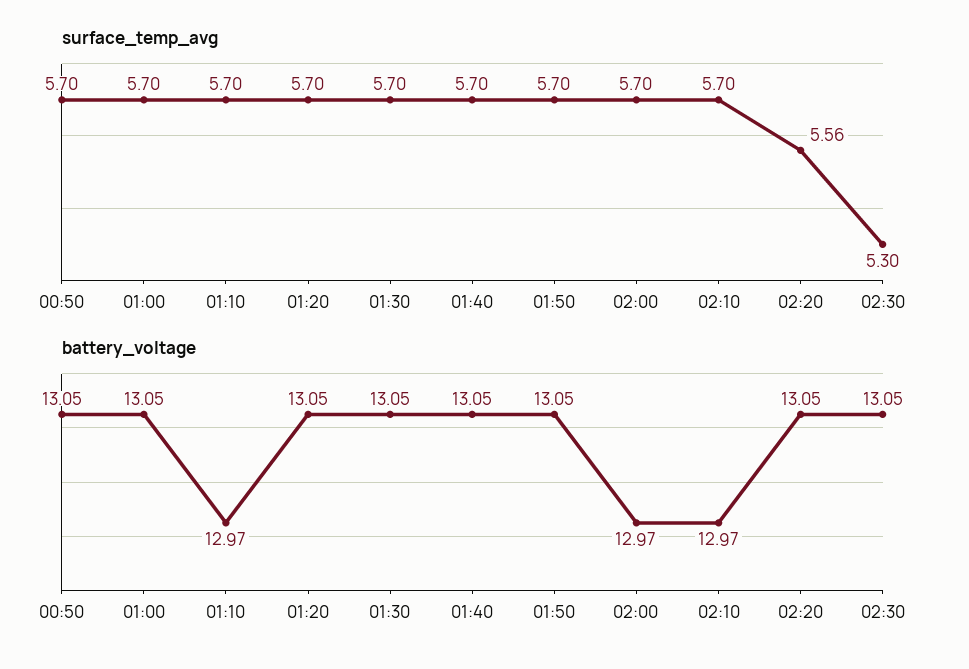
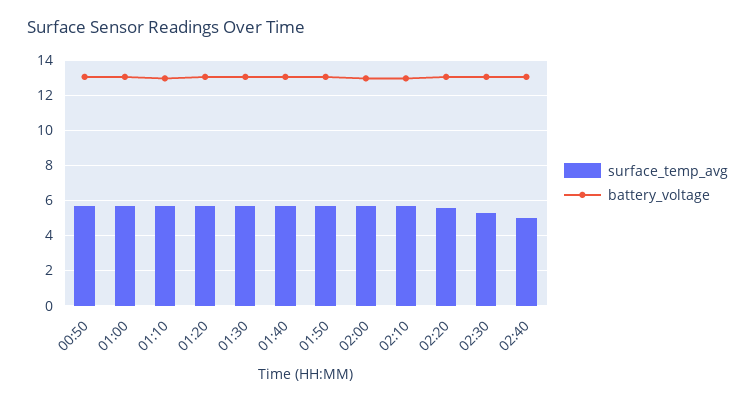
surface_temp_avg, 02:40: none -> 5
battery_voltage, 02:40: none -> 13

